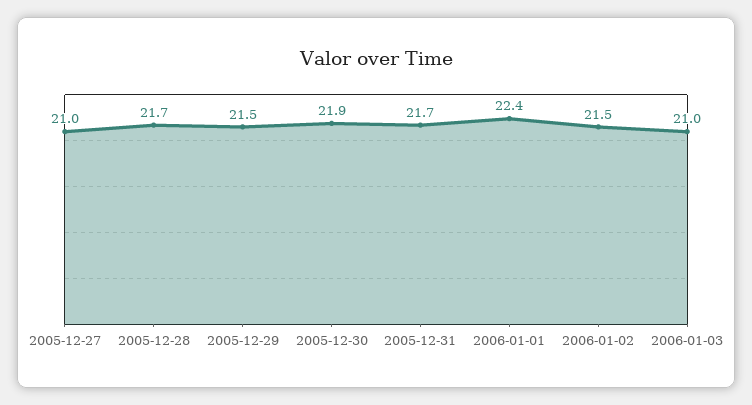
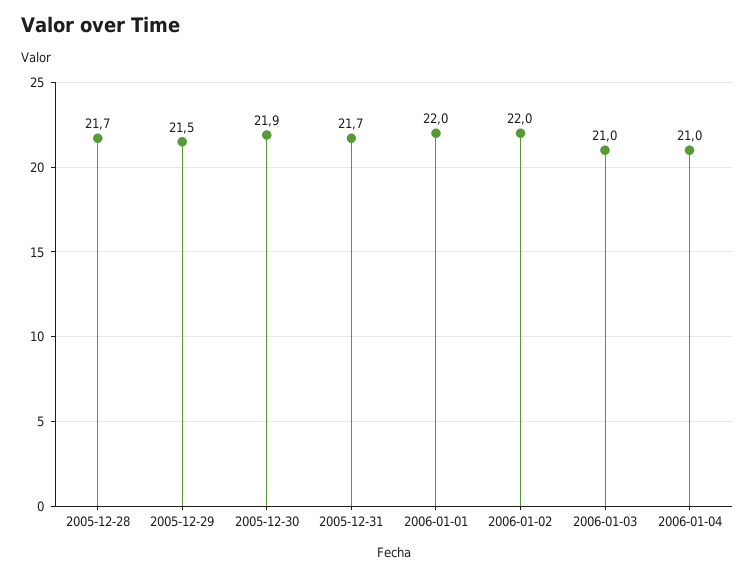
2005-12-27: 21 -> none
2006-01-01: 22.4 -> 22
2006-01-02: 21.5 -> 22
2006-01-04: none -> 21

